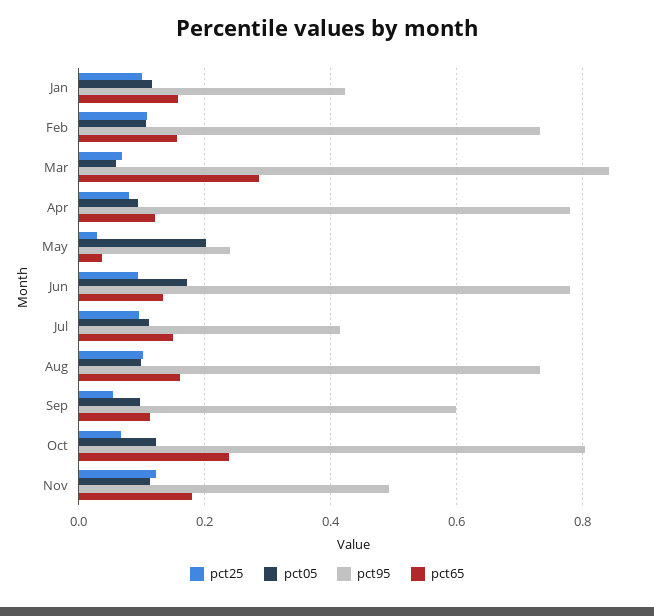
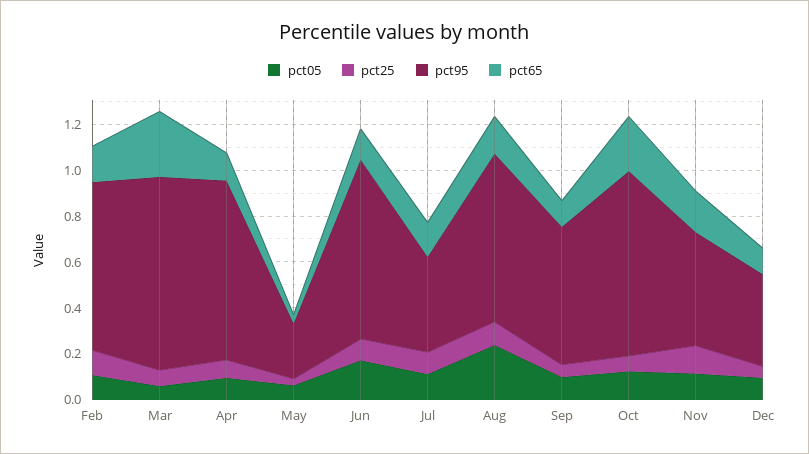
pct25, Jan: 0.1 -> none
pct05, Jan: 0.12 -> none
pct95, Jan: 0.42 -> none
pct65, Jan: 0.16 -> none
pct05, May: 0.2 -> 0.05
pct05, Aug: 0.1 -> 0.25
pct05, Dec: none -> 0.1
pct25, Dec: none -> 0.05
pct95, Dec: none -> 0.4
pct65, Dec: none -> 0.1

